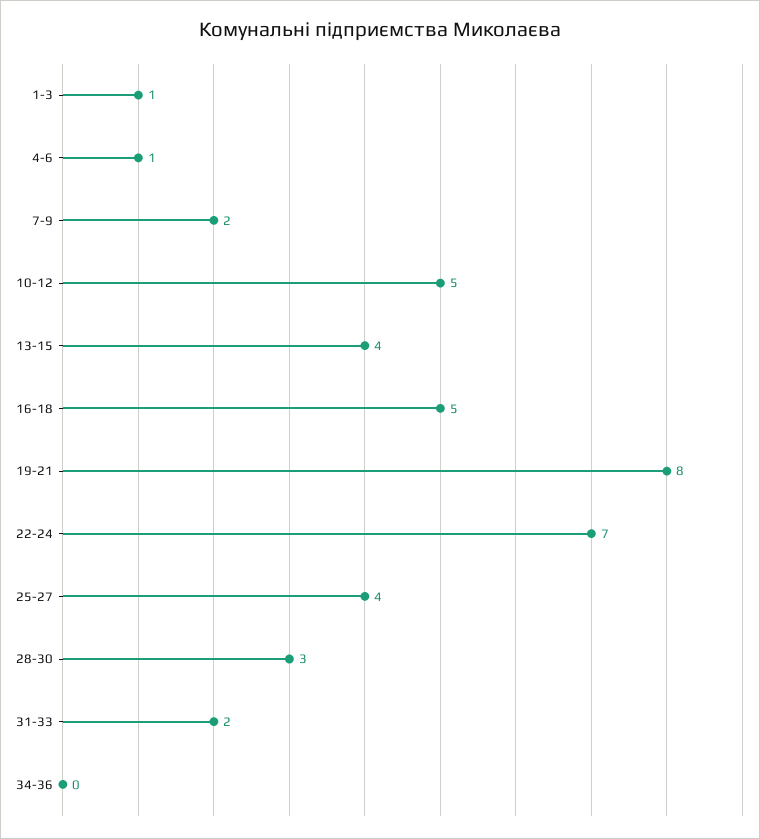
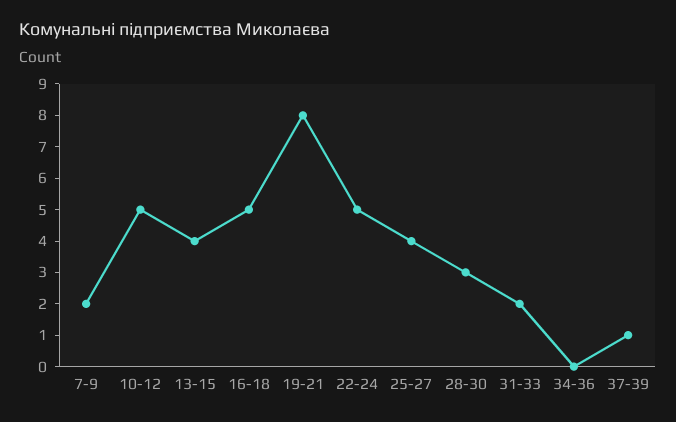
1-3: 1 -> none
4-6: 1 -> none
22-24: 7 -> 5
37-39: none -> 1

